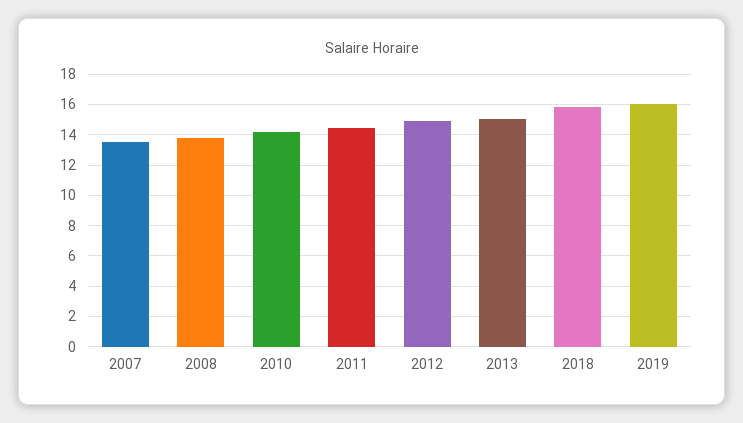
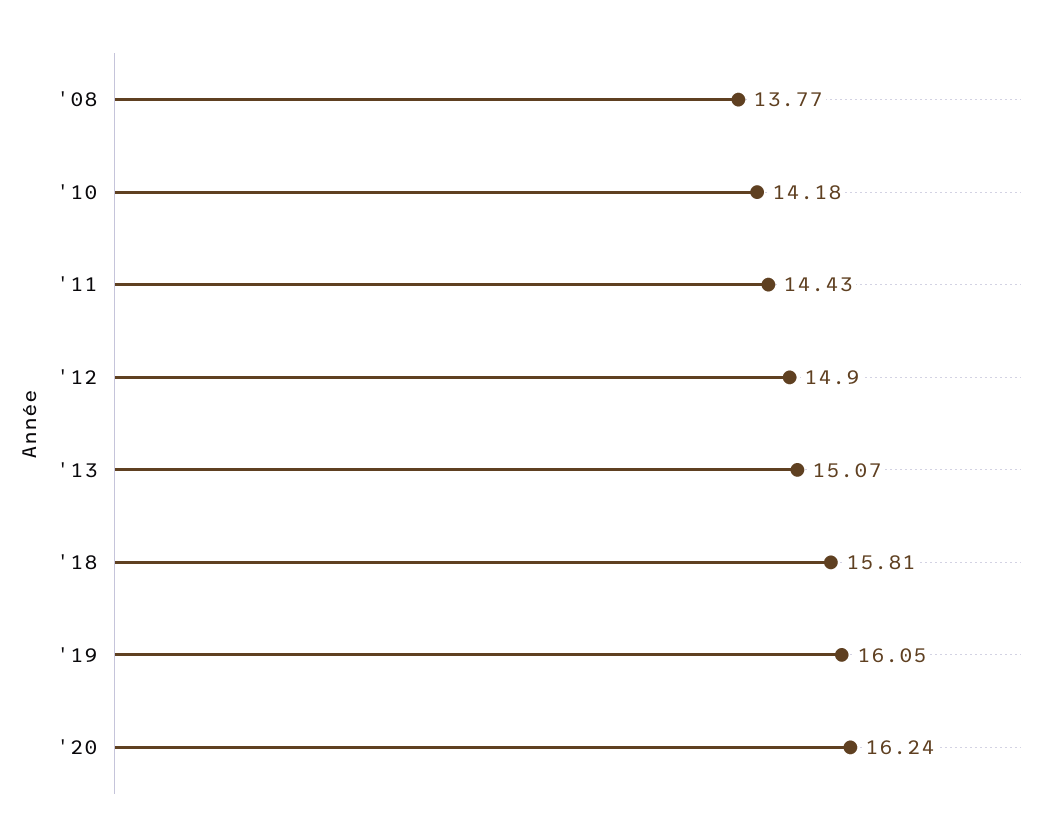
2007: 13.5 -> none
'20: none -> 16.24

